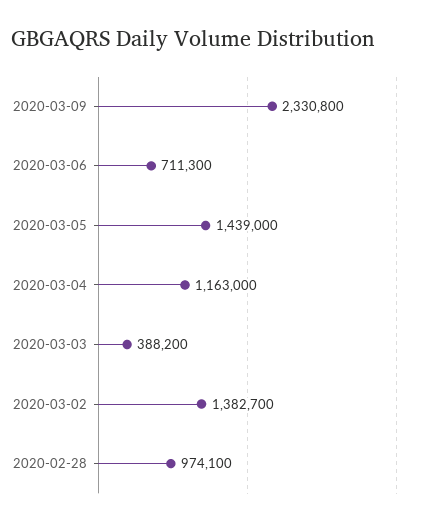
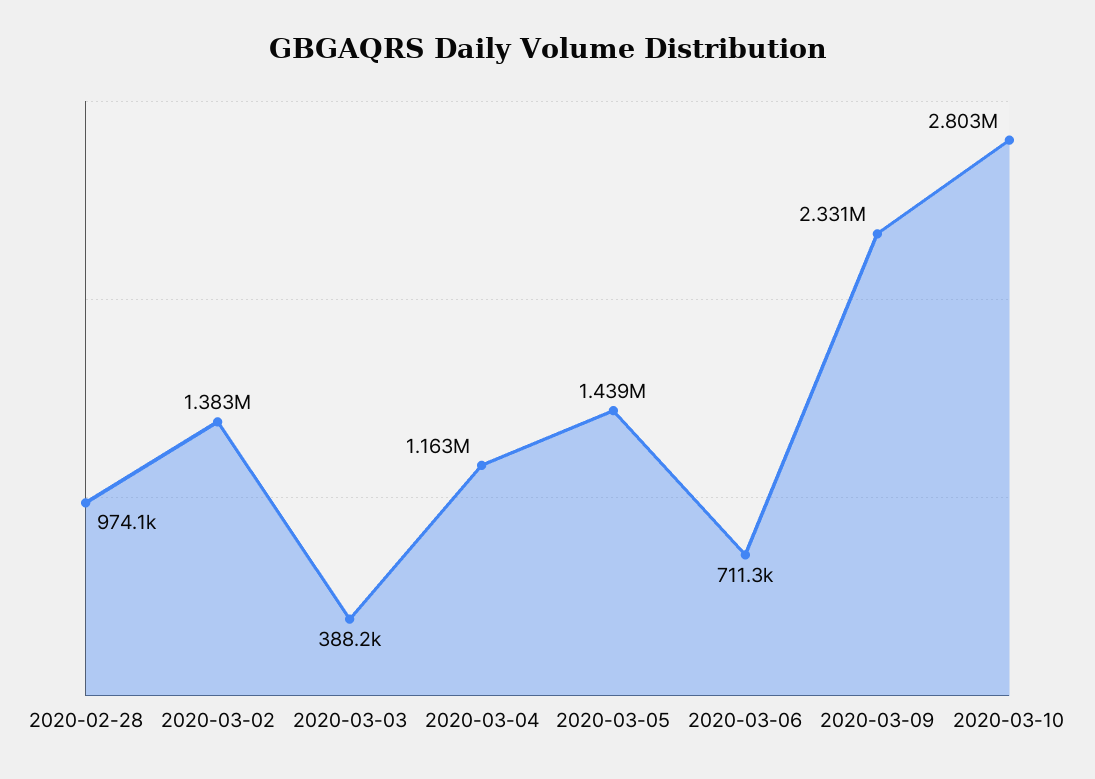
2020-03-10: none -> 2803000

